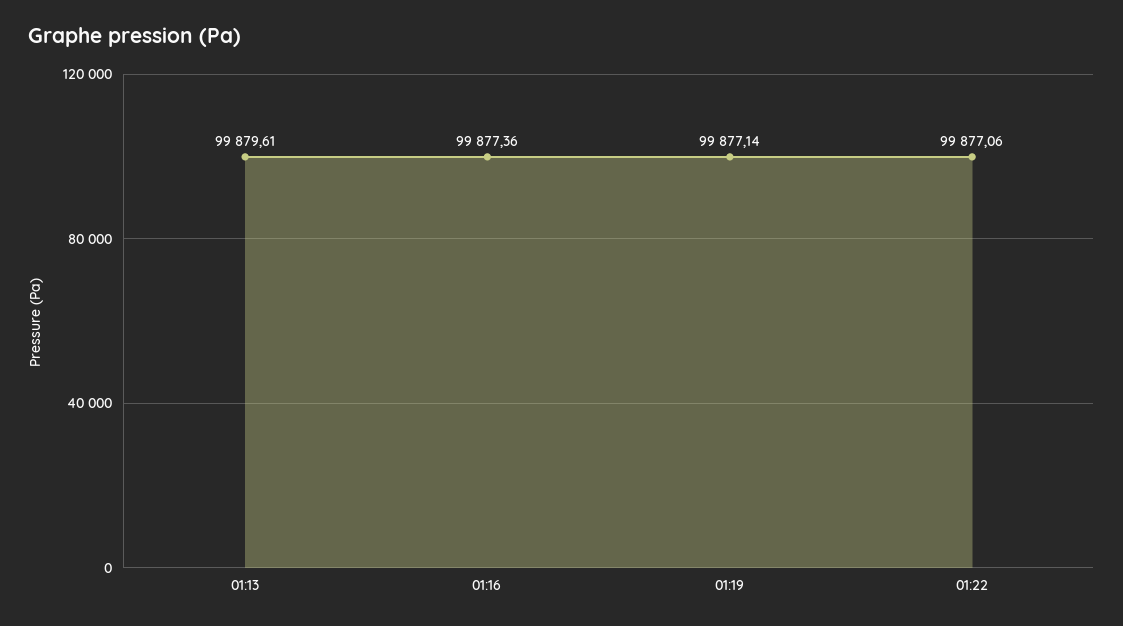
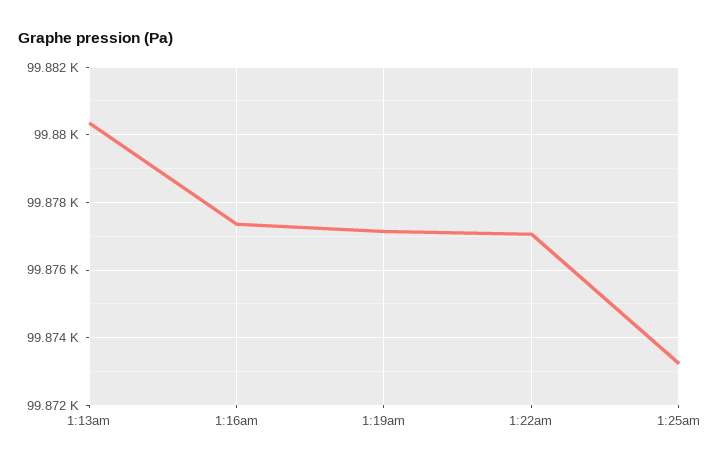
01:13: 99879.61 -> 99880.4
1:25am: none -> 99873.2

